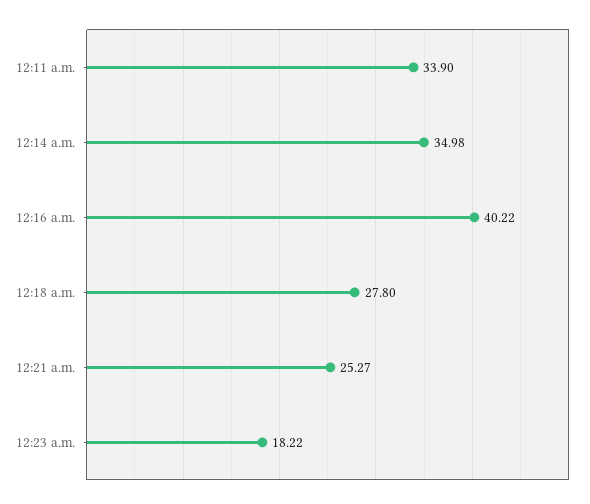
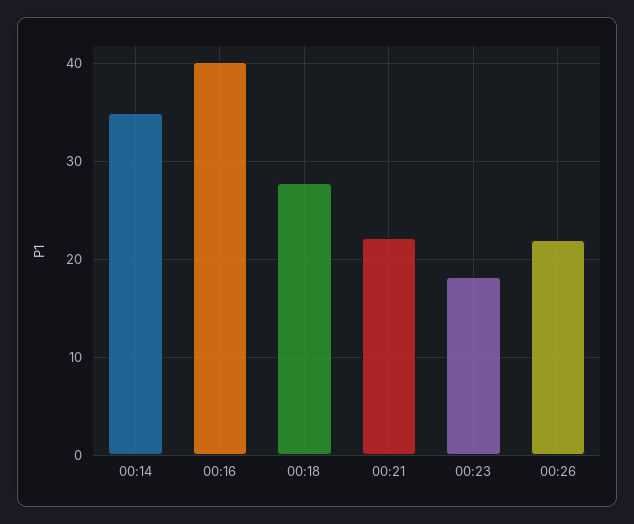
12:11 a.m.: 33.9 -> none
12:21 a.m.: 25.27 -> 22
00:26: none -> 22

